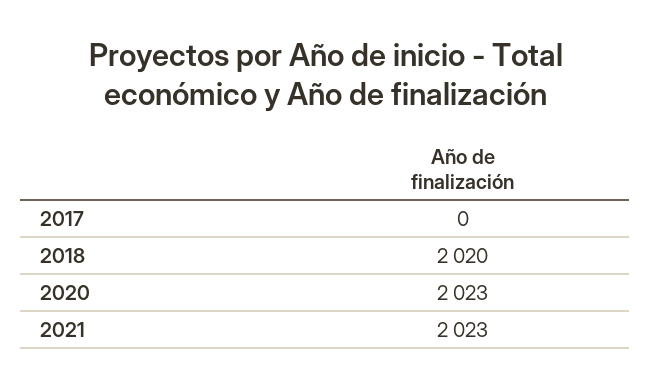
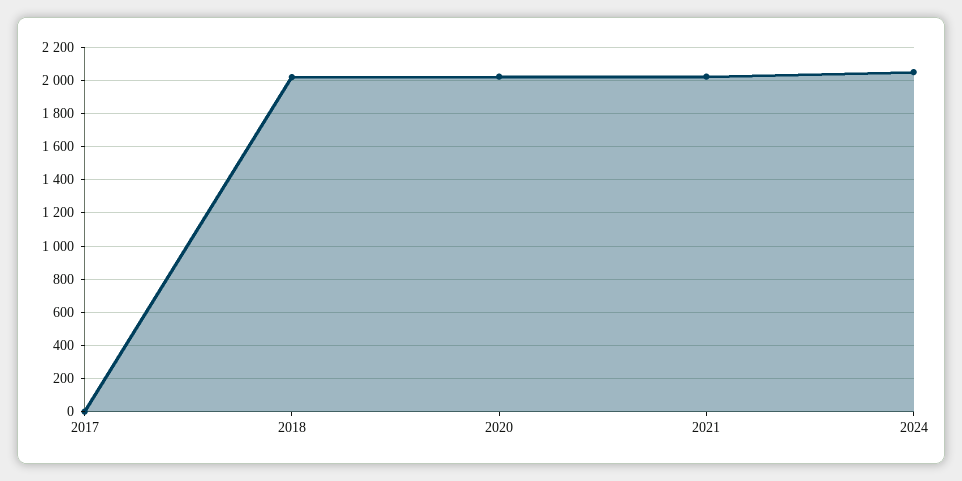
2024: none -> 2050

